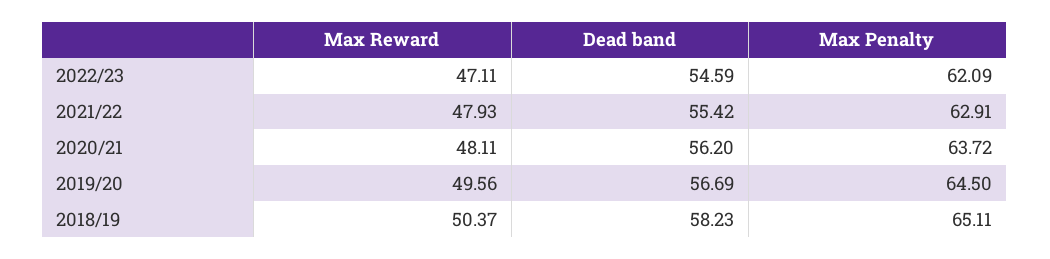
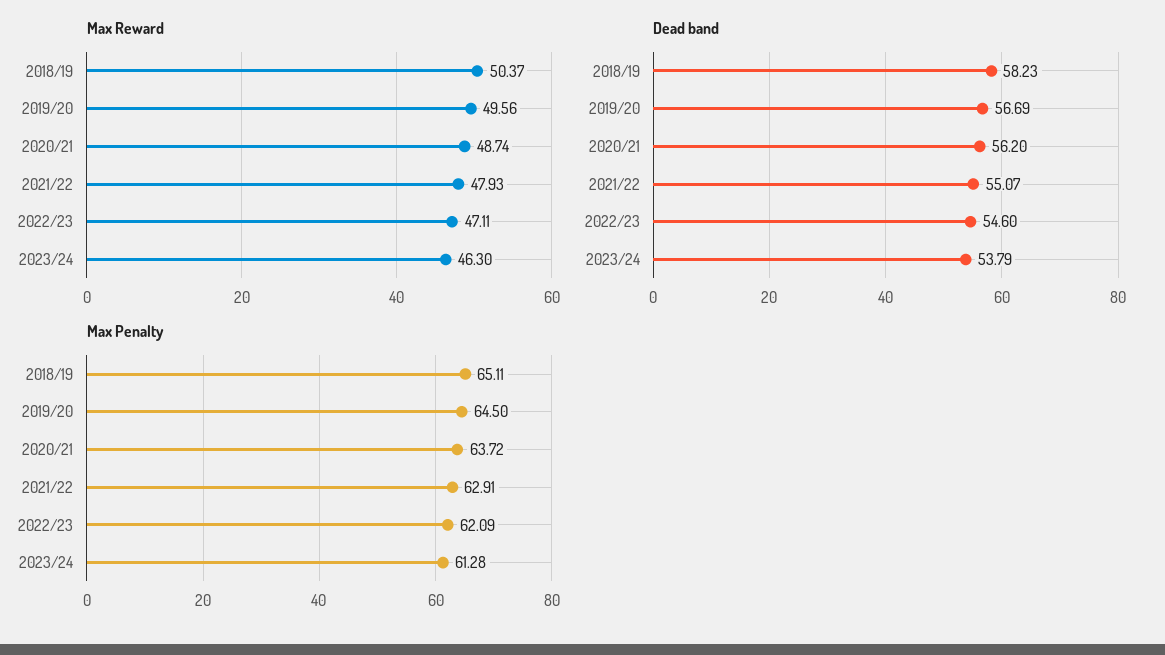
Dead band, 2022/23: 54.59 -> 54.6
Dead band, 2021/22: 55.42 -> 55.07
Max Reward, 2020/21: 48.11 -> 48.74
Max Reward, 2023/24: none -> 46.3
Dead band, 2023/24: none -> 53.79
Max Penalty, 2023/24: none -> 61.28

